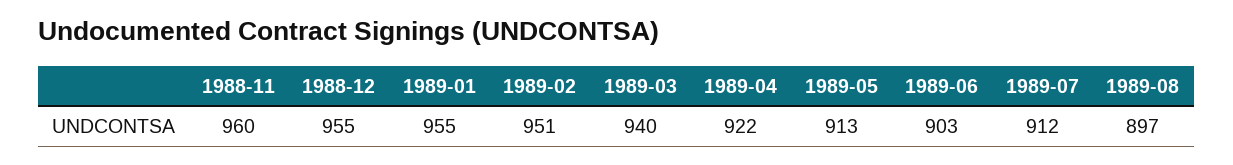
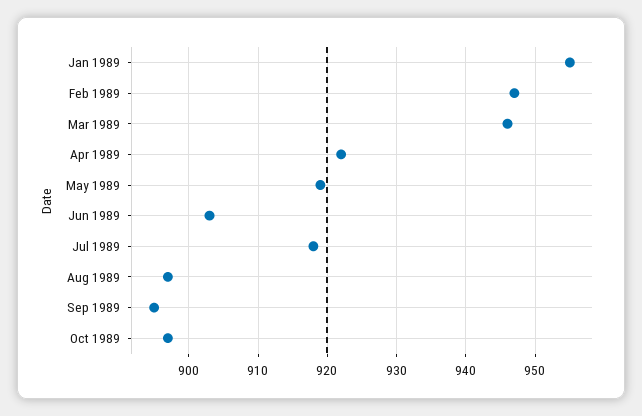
1988-11: 960 -> none
1988-12: 955 -> none
1989-02: 951 -> 947
1989-03: 940 -> 946
1989-05: 913 -> 919
1989-07: 912 -> 918
Sep 1989: none -> 895
Oct 1989: none -> 897

